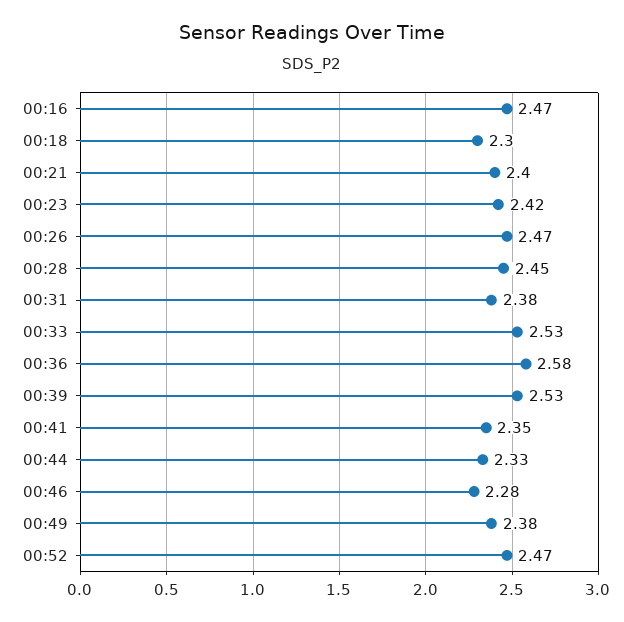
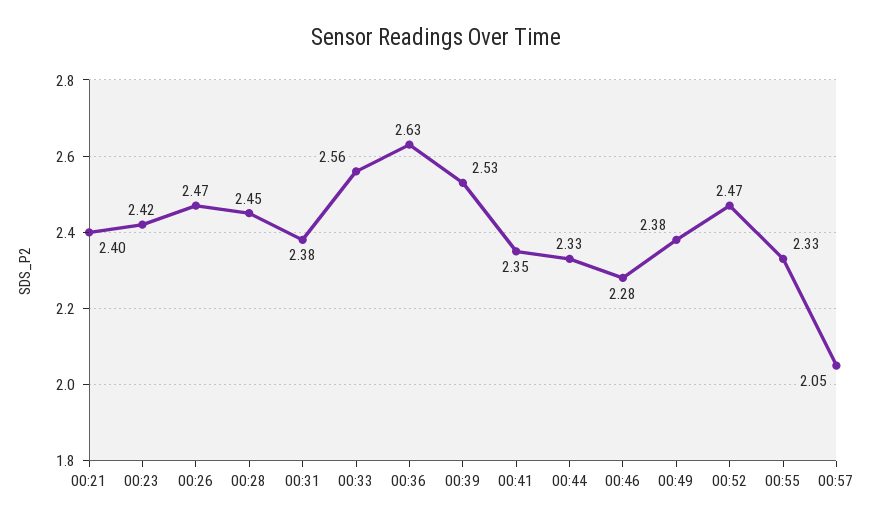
00:16: 2.47 -> none
00:18: 2.3 -> none
00:33: 2.53 -> 2.56
00:36: 2.58 -> 2.63
00:55: none -> 2.33
00:57: none -> 2.05

